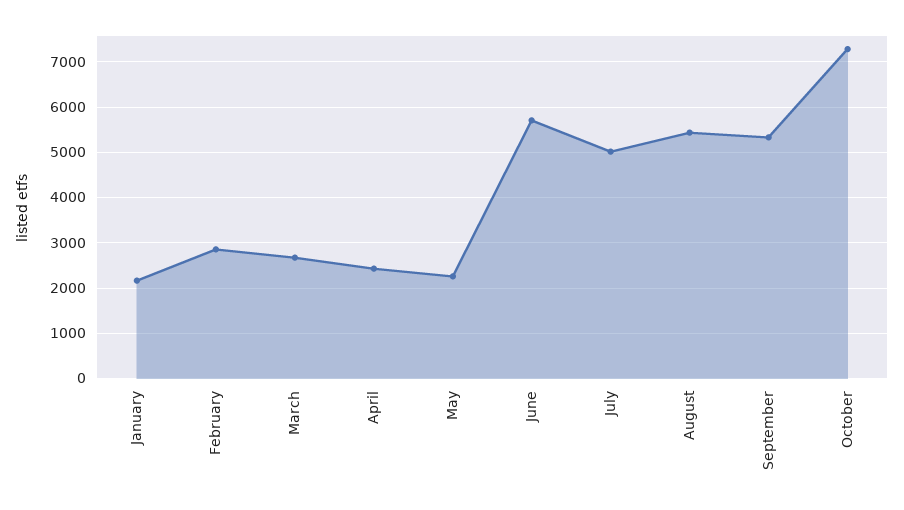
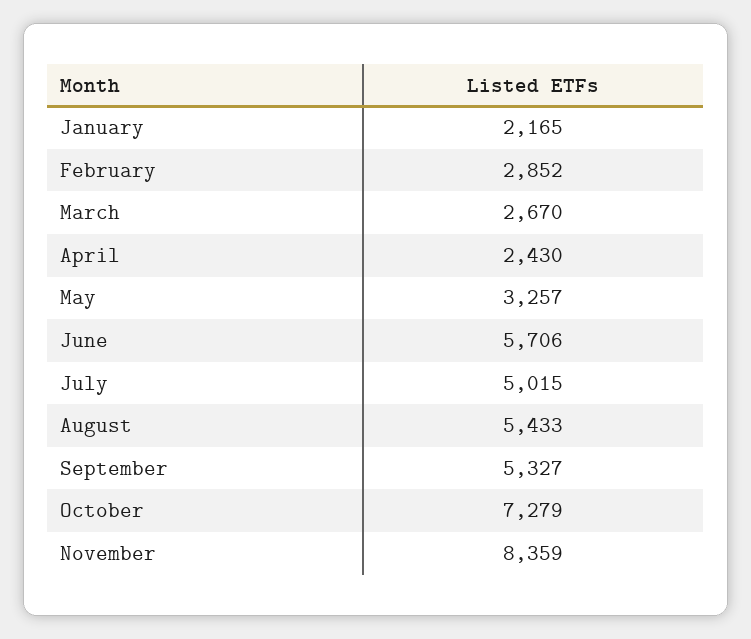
May: 2200 -> 3257
November: none -> 8359

